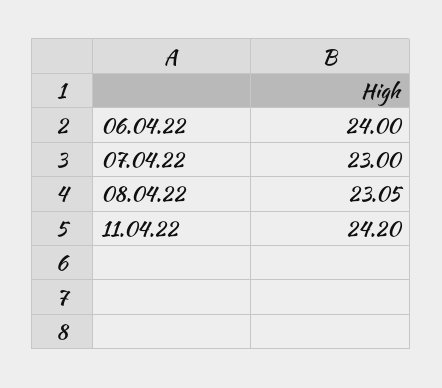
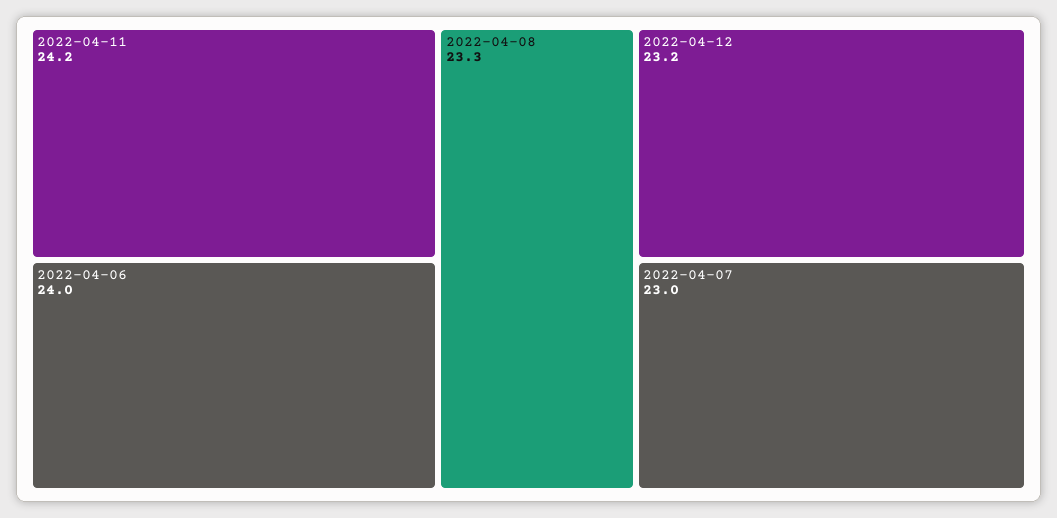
08.04.22: 23.05 -> 23.3
2022-04-12: none -> 23.2

